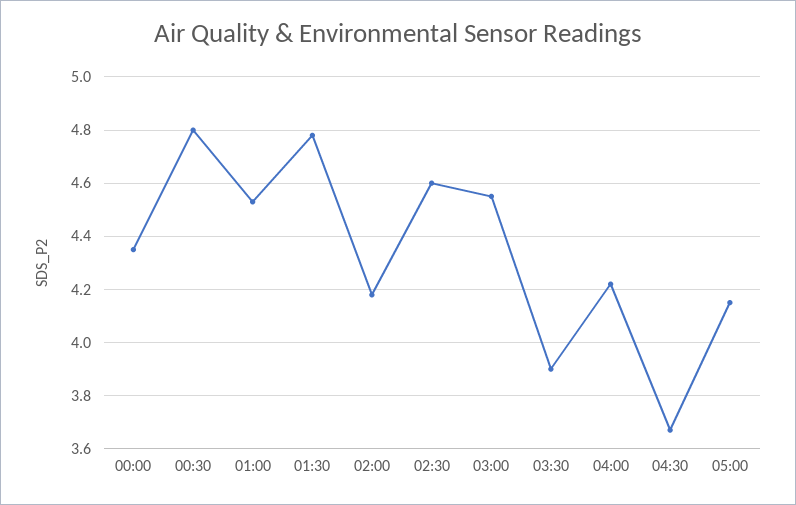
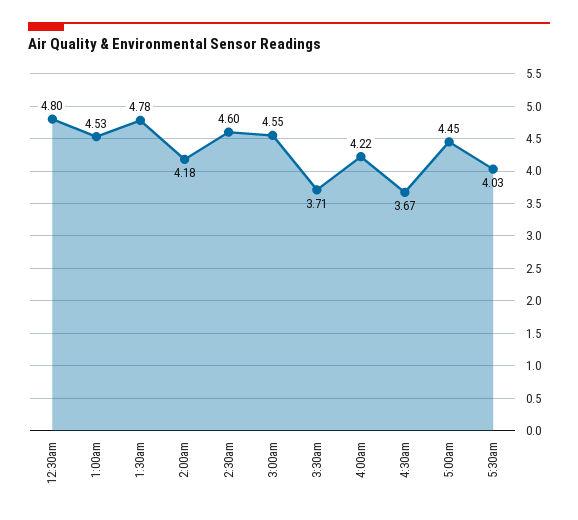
00:00: 4.35 -> none
03:30: 3.9 -> 3.71
05:00: 4.15 -> 4.45
5:30am: none -> 4.03

